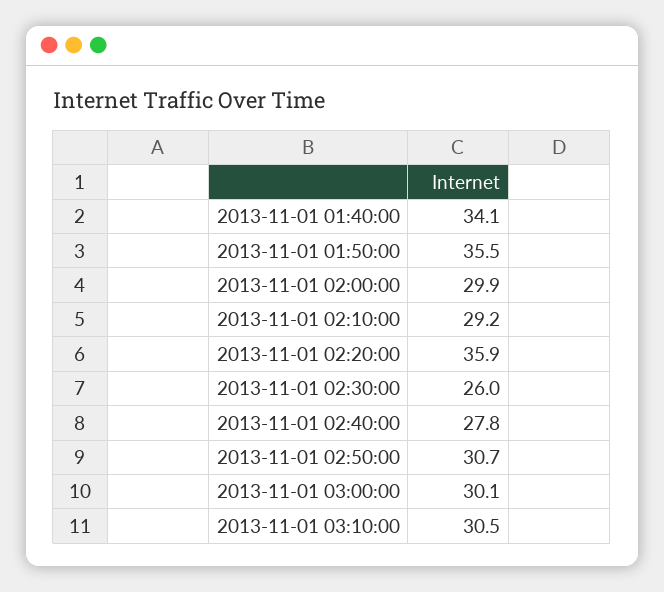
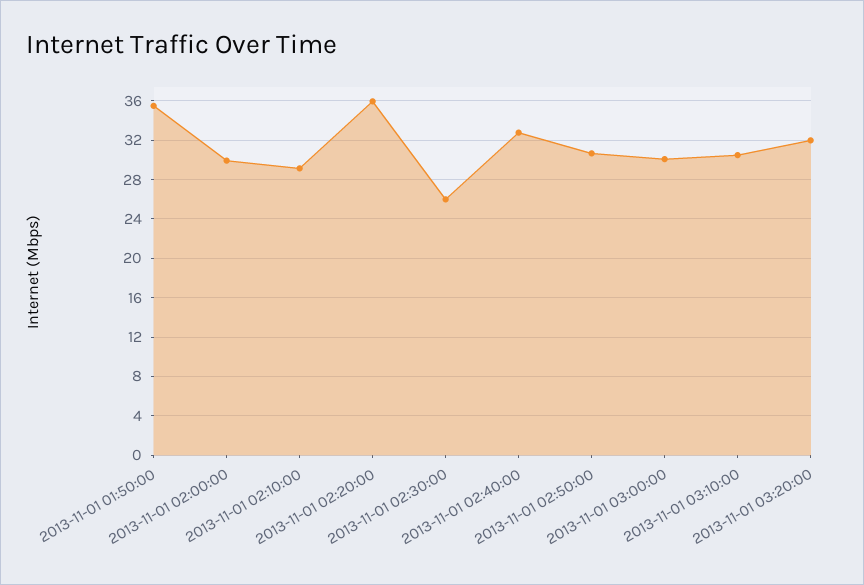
2013-11-01 01:40:00: 34.1 -> none
2013-11-01 02:40:00: 27.8 -> 33
2013-11-01 03:20:00: none -> 32

